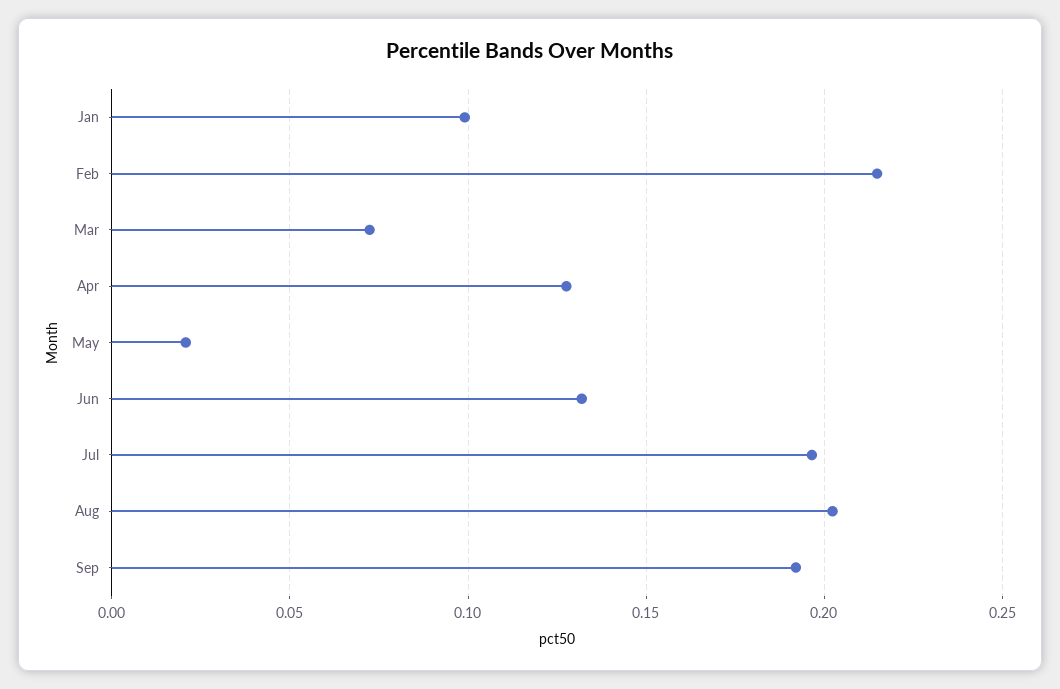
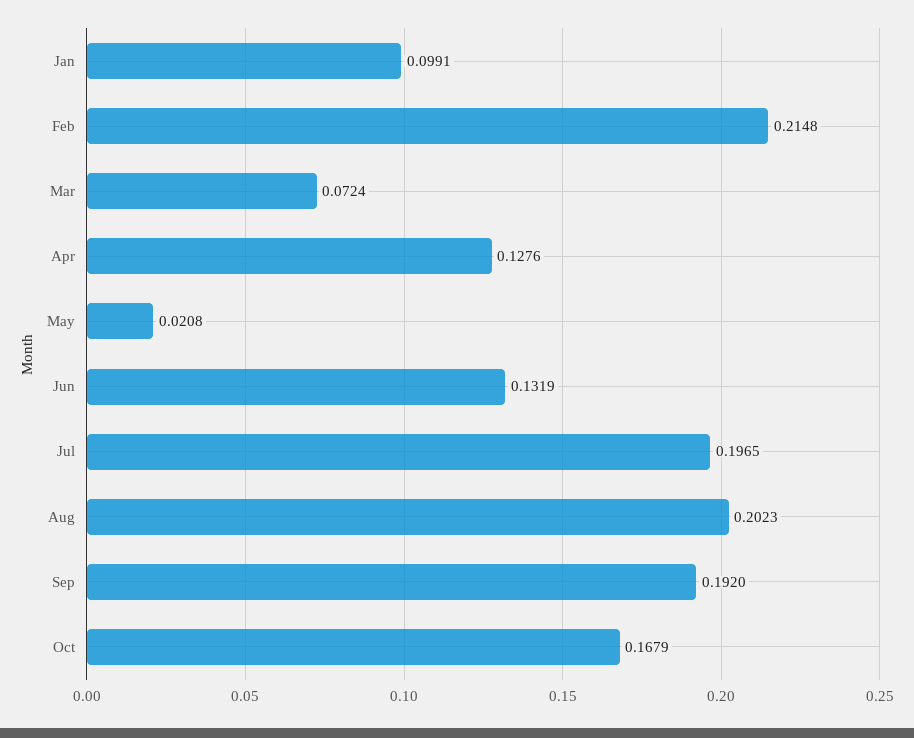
Oct: none -> 0.1679

